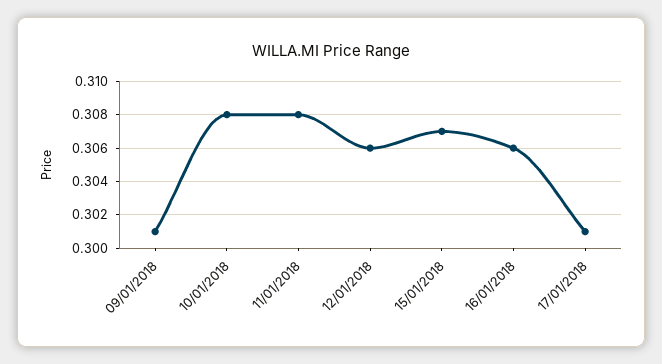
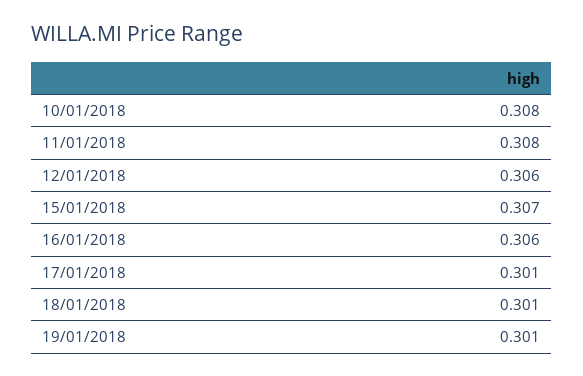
09/01/2018: 0.301 -> none
18/01/2018: none -> 0.301
19/01/2018: none -> 0.301

